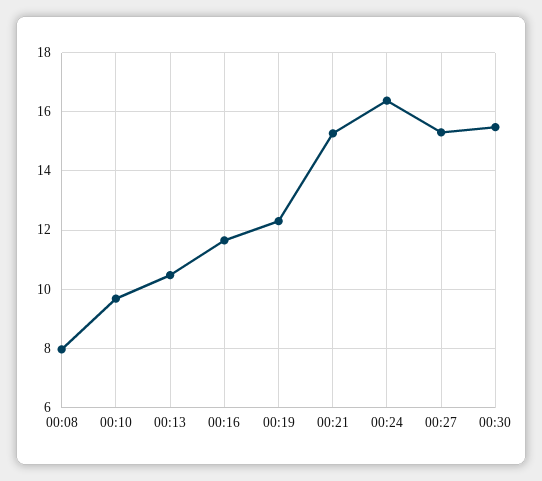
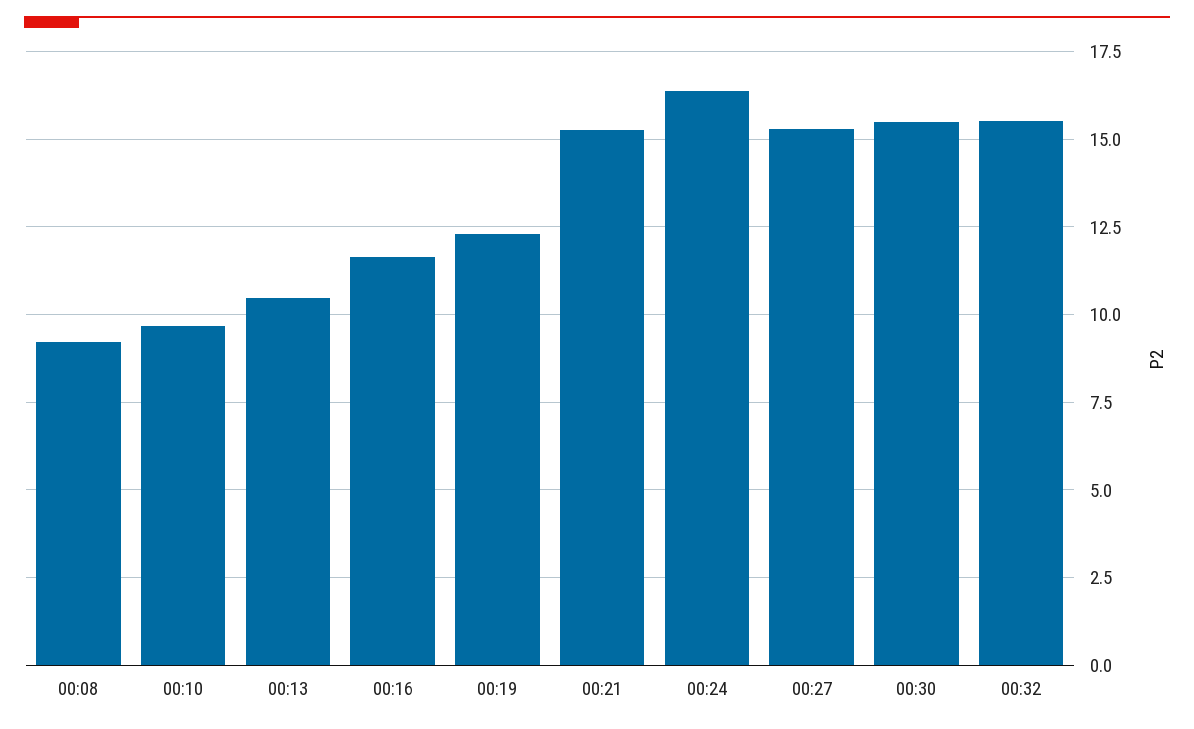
00:08: 8 -> 9.25
00:32: none -> 15.5

